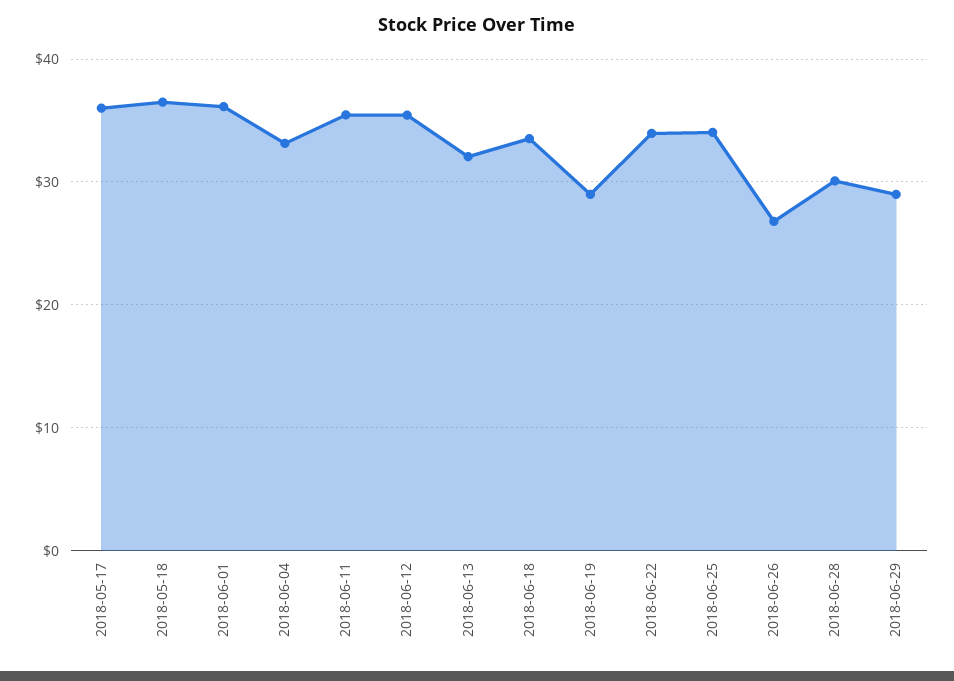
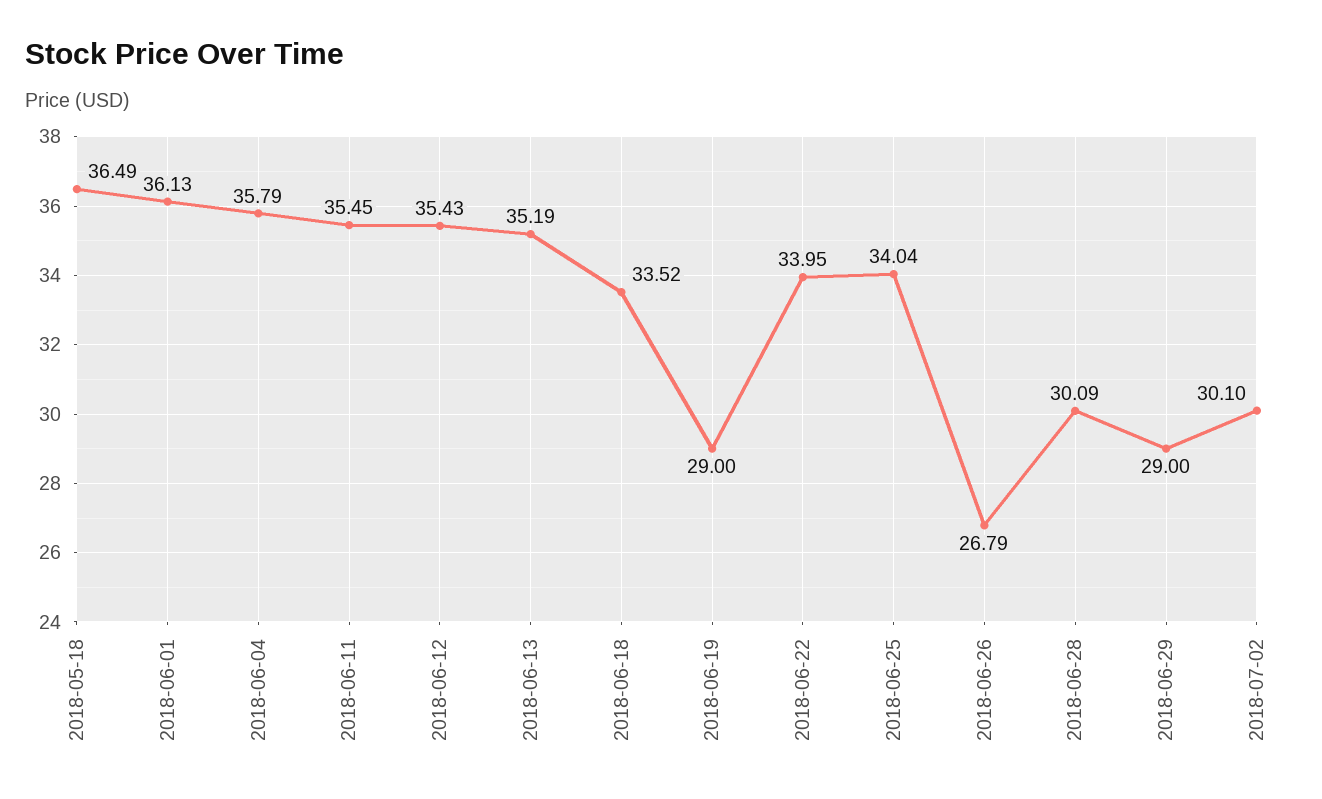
2018-05-17: 36 -> none
2018-06-04: 33 -> 35.79
2018-06-13: 32 -> 35.19
2018-07-02: none -> 30.1

